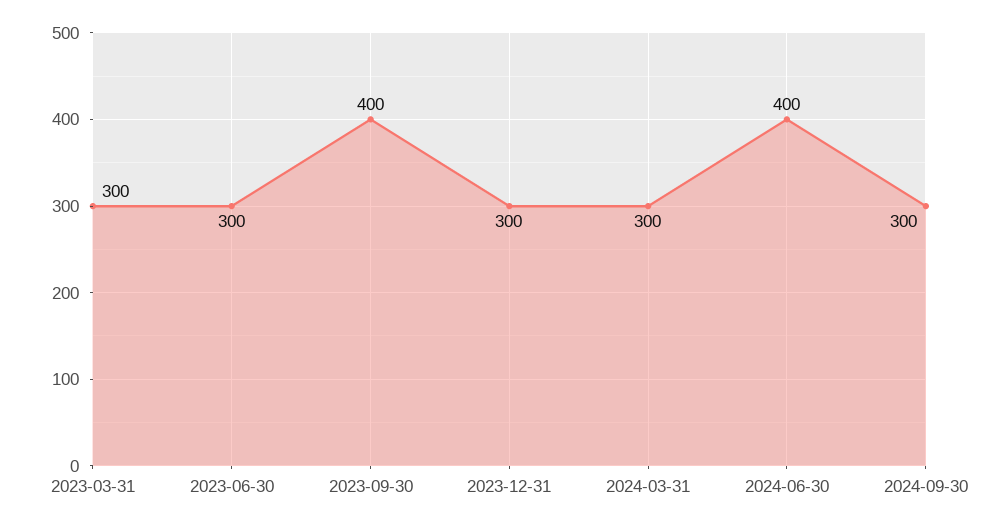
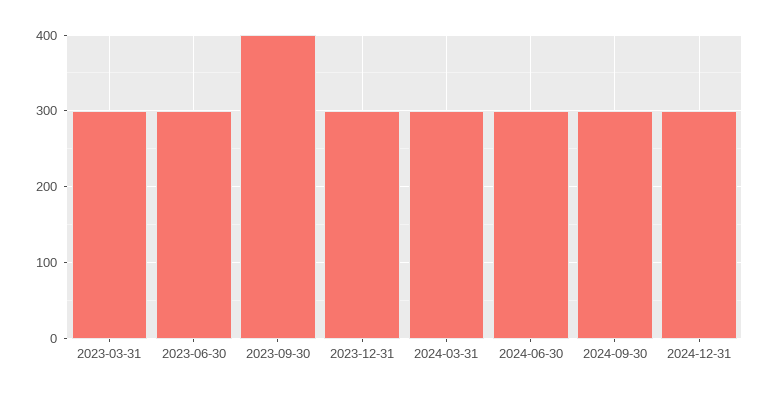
2024-06-30: 400 -> 300
2024-12-31: none -> 300

